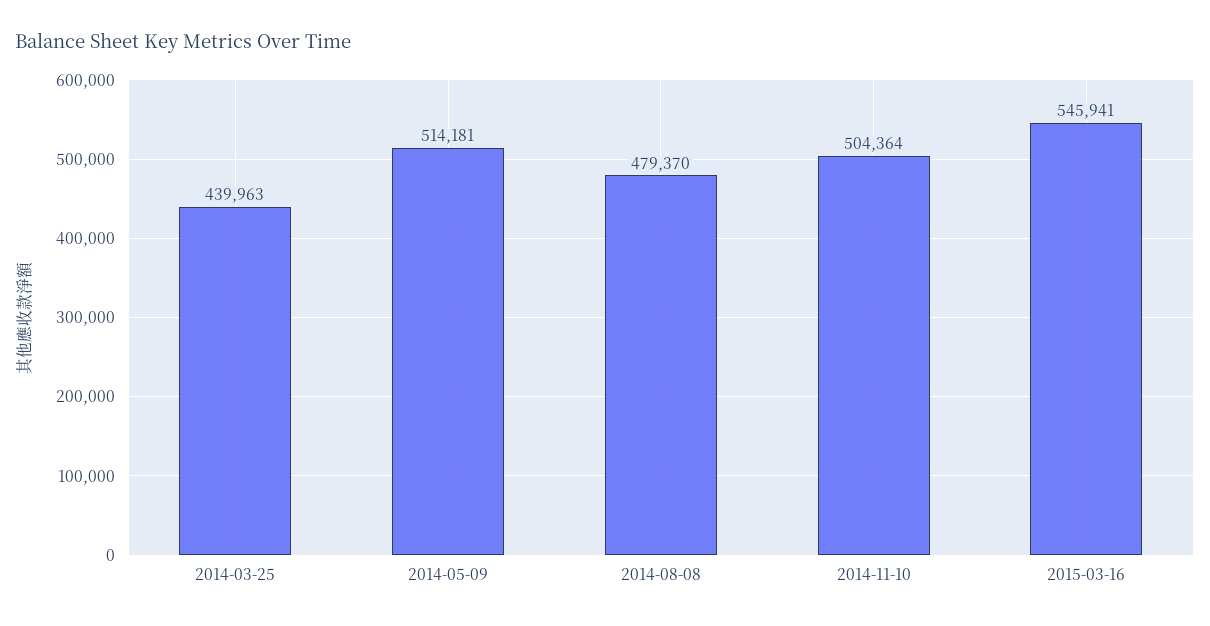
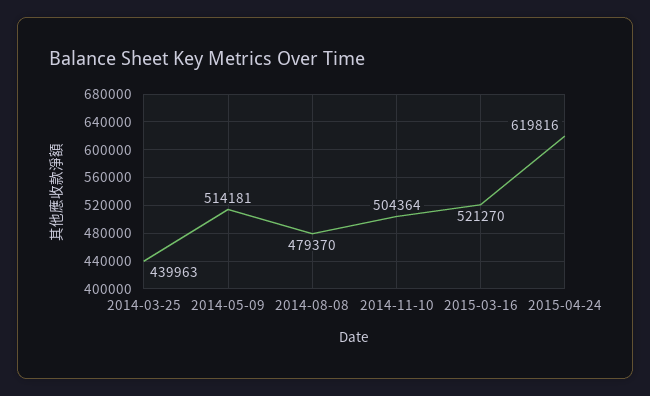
2015-03-16: 545941 -> 521270
2015-04-24: none -> 619816

